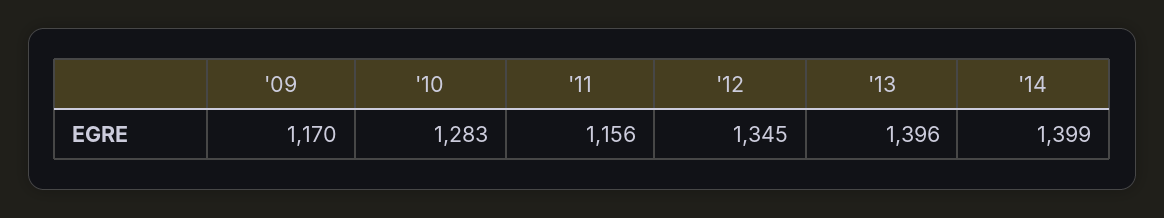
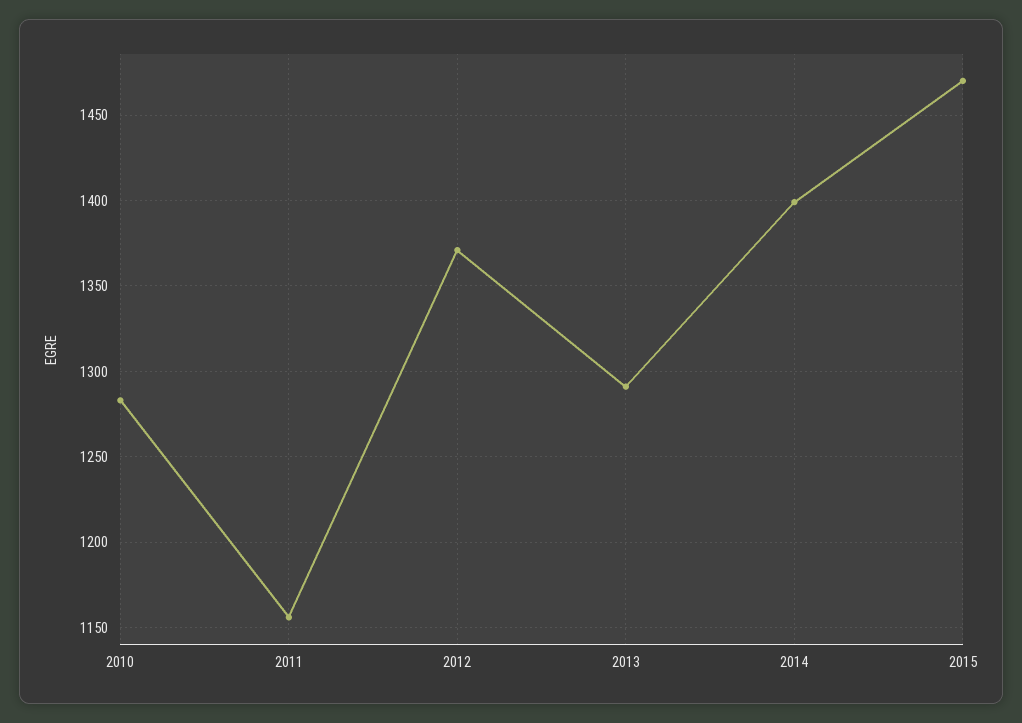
'09: 1170 -> none
'12: 1345 -> 1370
'13: 1396 -> 1290
2015: none -> 1470

